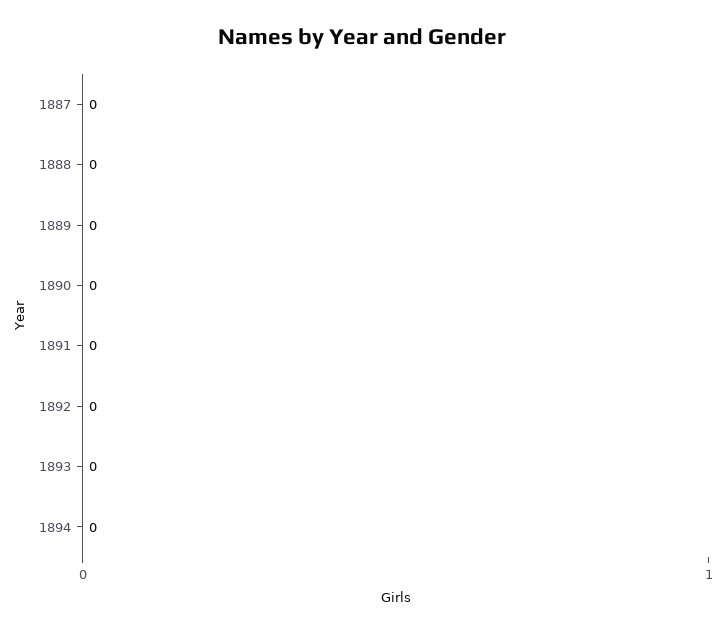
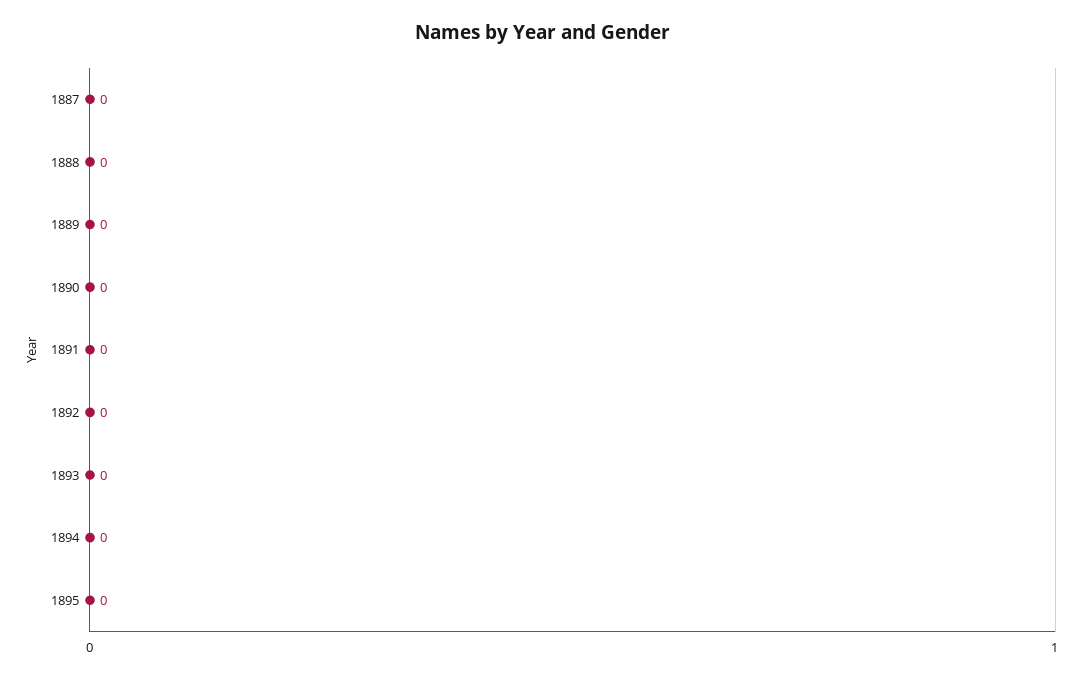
1895: none -> 0

